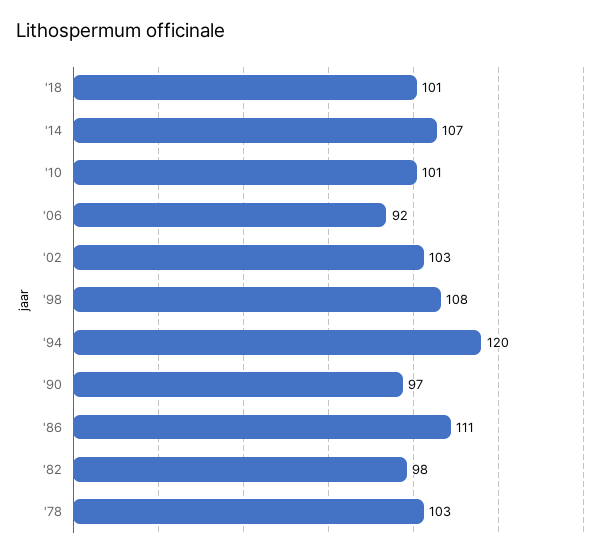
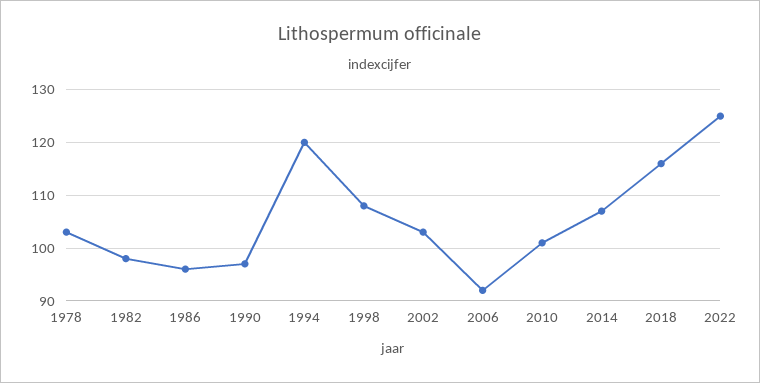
'18: 101 -> 115
'86: 111 -> 95
2022: none -> 125

